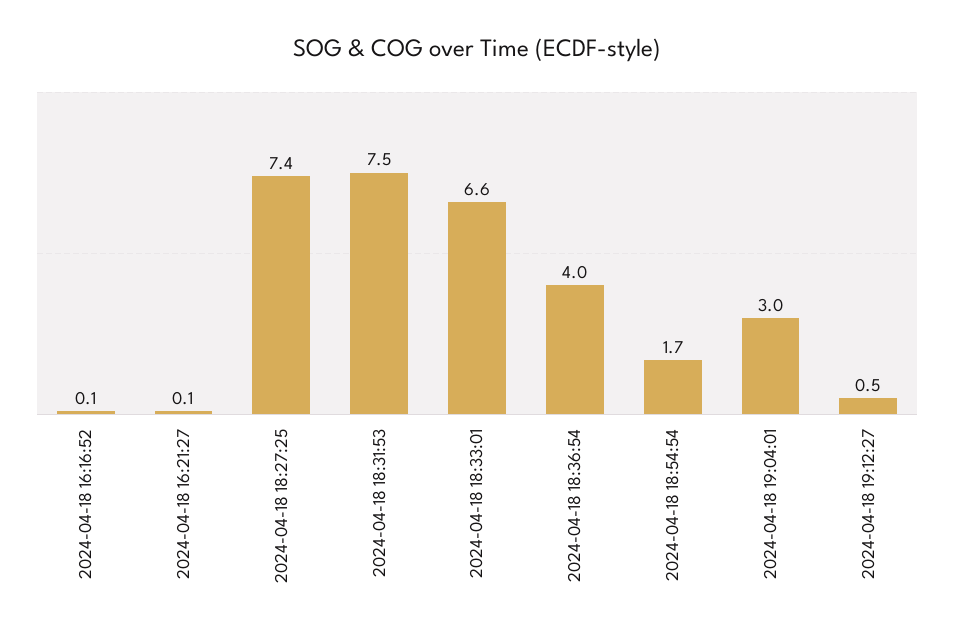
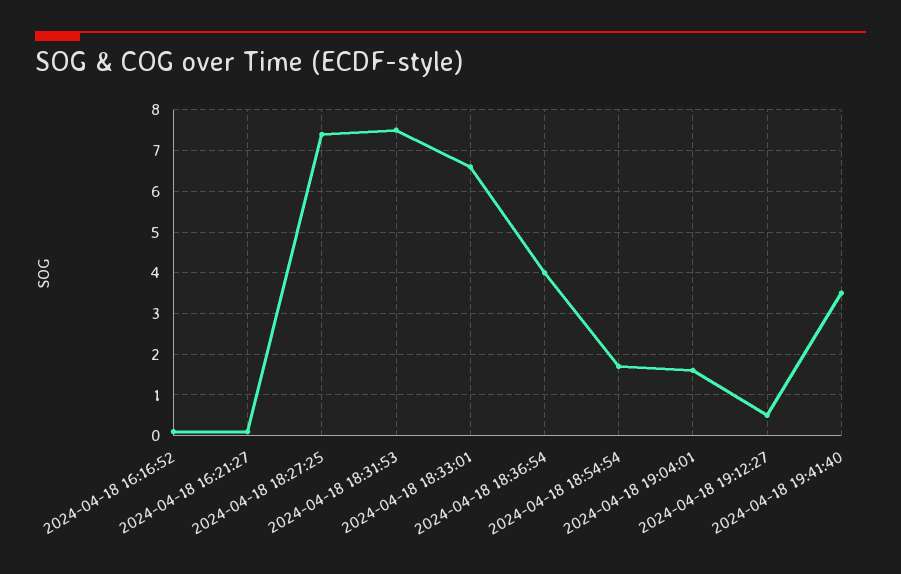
2024-04-18 19:04:01: 3 -> 1.5
2024-04-18 19:41:40: none -> 3.5

